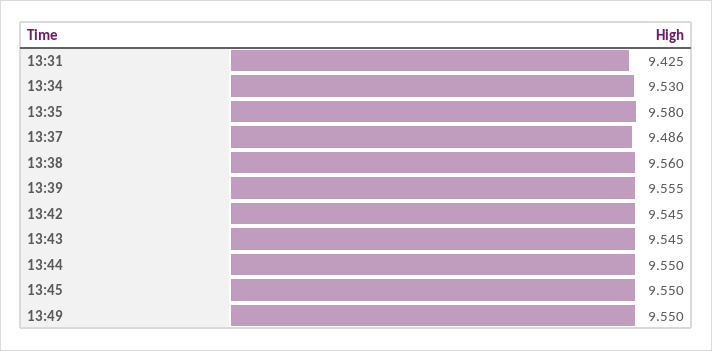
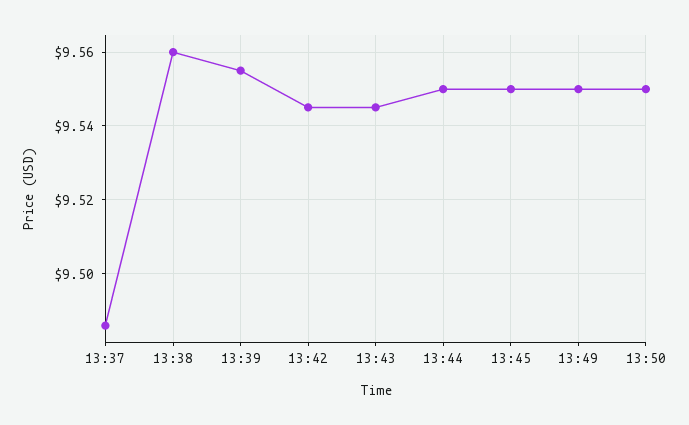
13:31: 9.425 -> none
13:34: 9.53 -> none
13:35: 9.58 -> none
13:50: none -> 9.55

